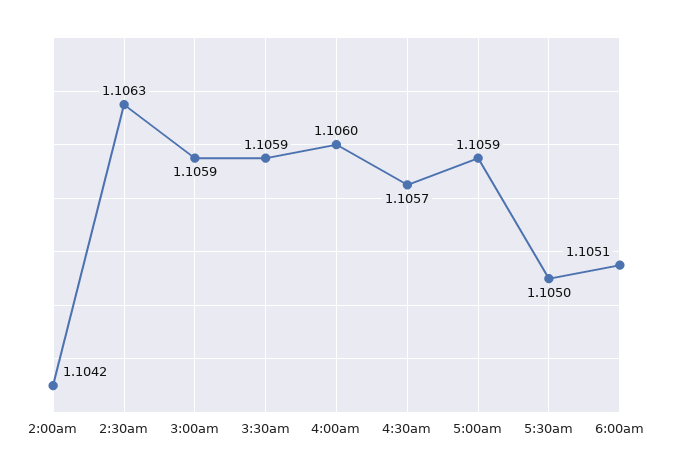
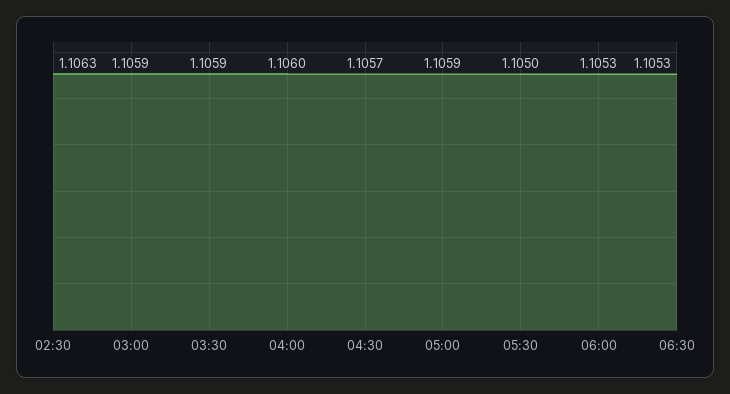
2:00am: 1.1042 -> none
6:00am: 1.1051 -> 1.1053
06:30: none -> 1.1053

